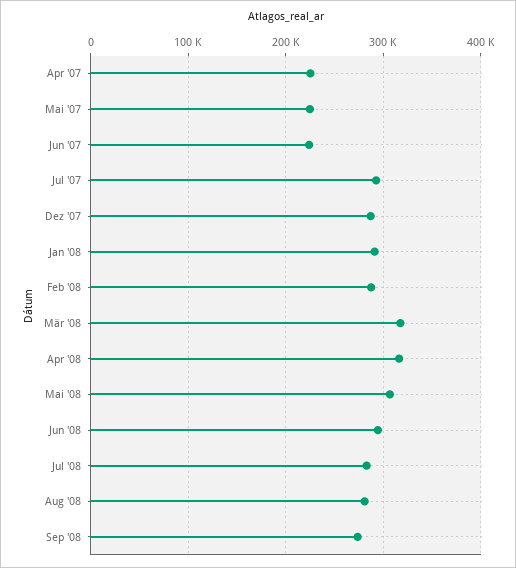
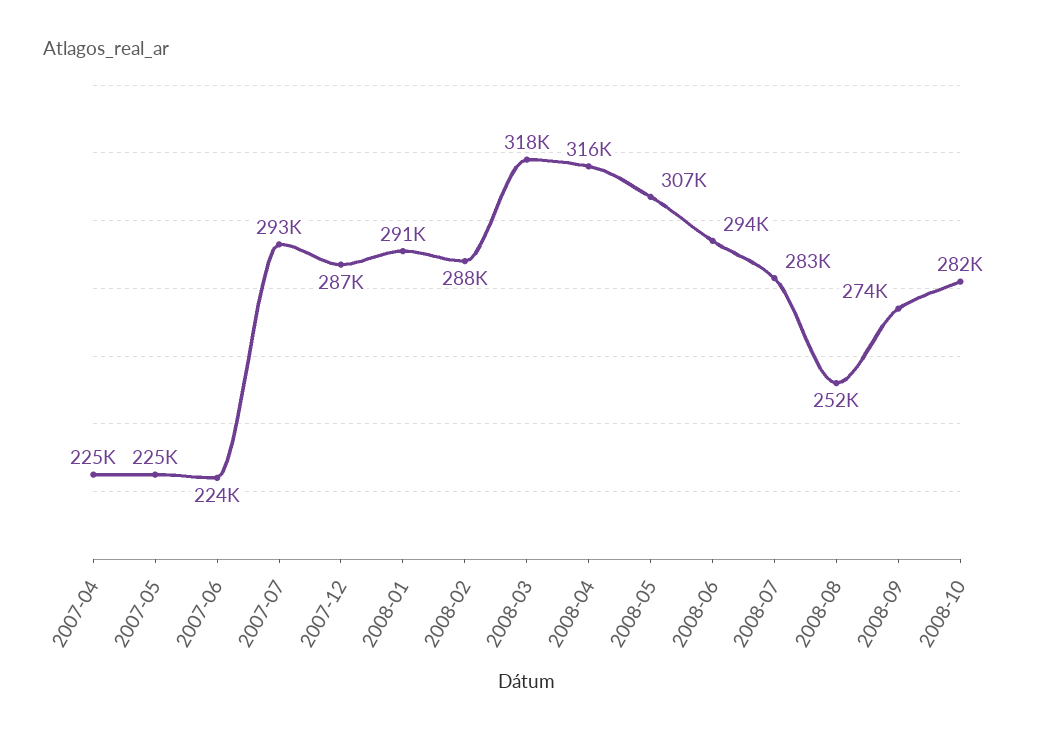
Aug '08: 280000 -> 252000
2008-10: none -> 282000

